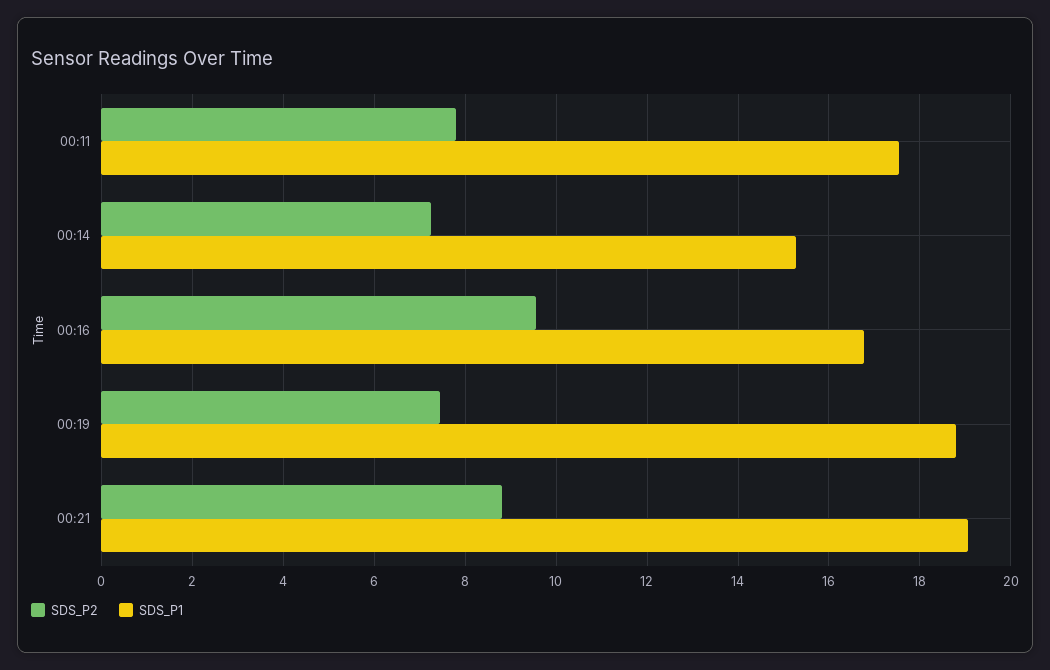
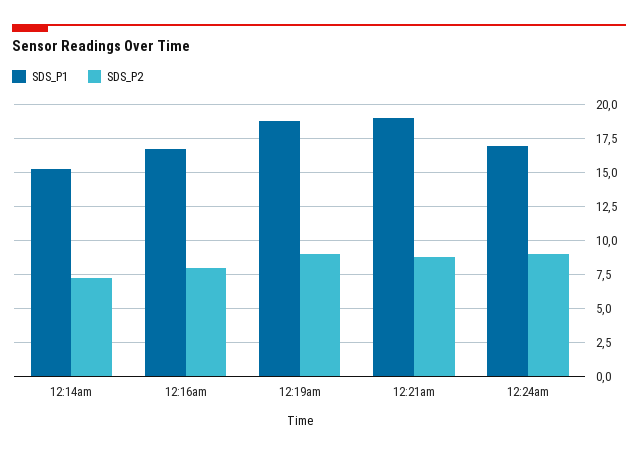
SDS_P2, 00:11: 7.8 -> none
SDS_P1, 00:11: 17.6 -> none
SDS_P2, 00:16: 9.6 -> 8
SDS_P2, 00:19: 7.4 -> 9
SDS_P1, 12:24am: none -> 17
SDS_P2, 12:24am: none -> 9

